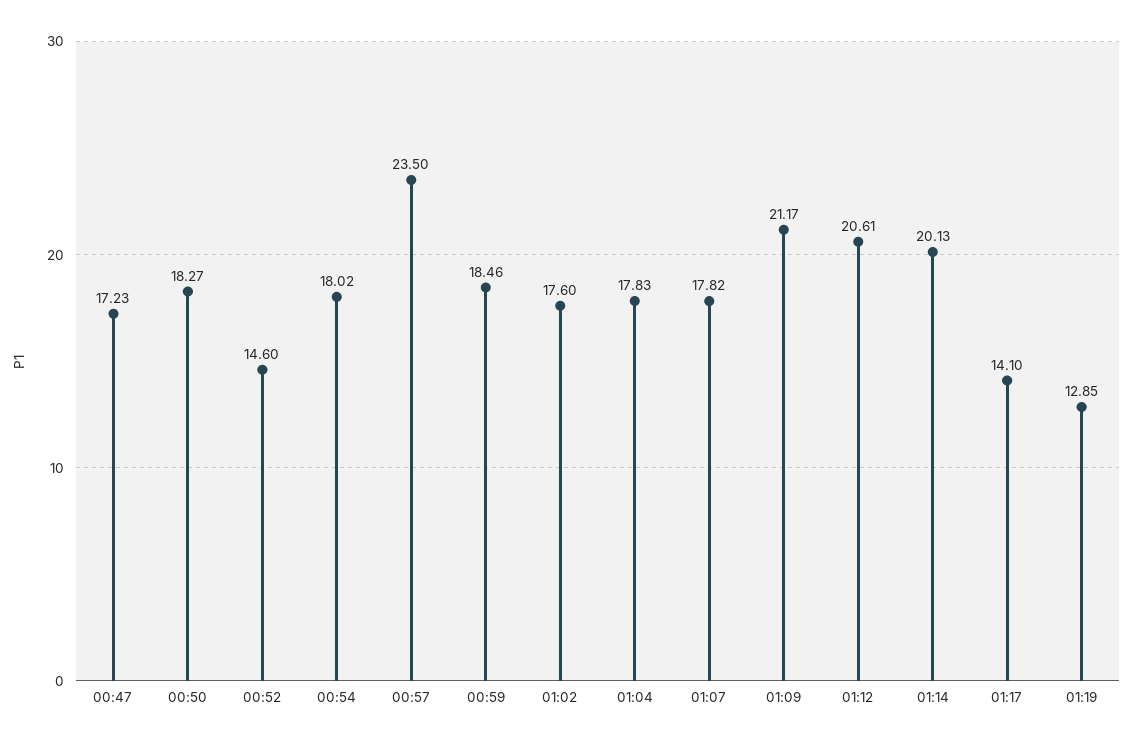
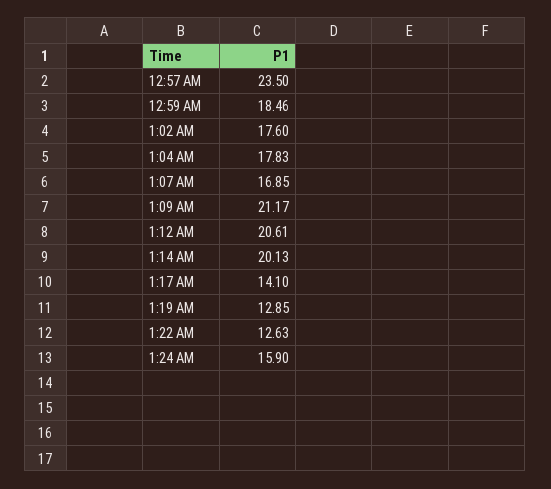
00:47: 17.23 -> none
00:50: 18.27 -> none
00:52: 14.6 -> none
00:54: 18.02 -> none
01:07: 17.82 -> 16.85
1:22 AM: none -> 12.63
1:24 AM: none -> 15.9

